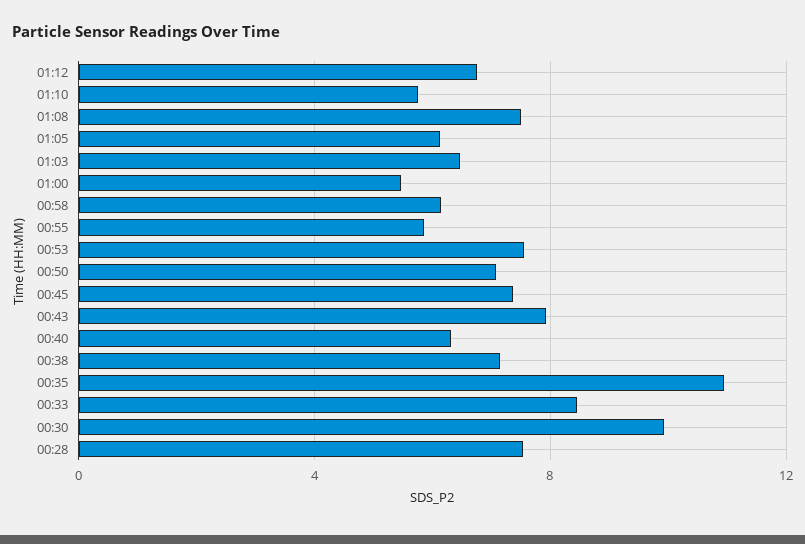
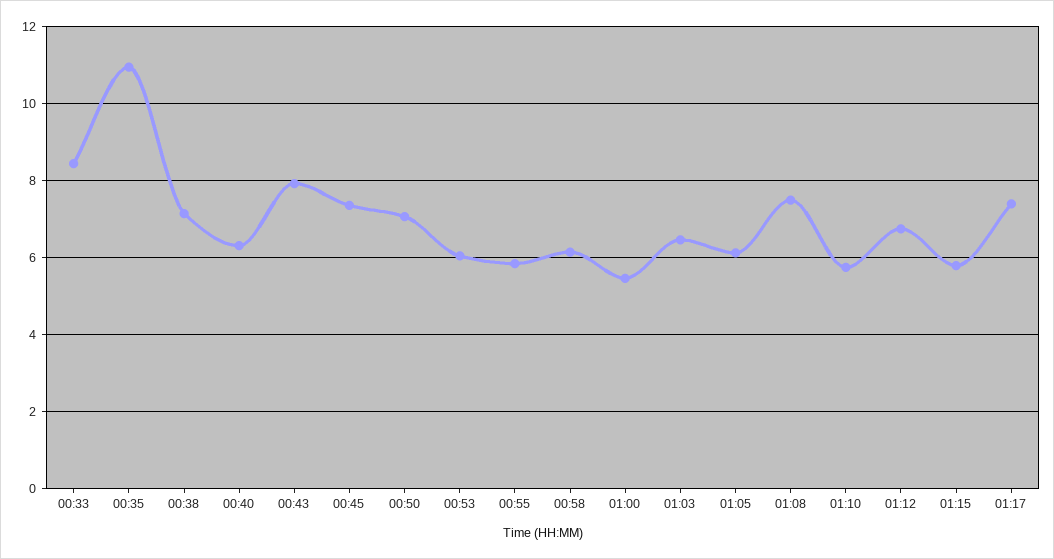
00:53: 7.5 -> 6
00:30: 10 -> none
00:28: 7.5 -> none
01:15: none -> 5.8
01:17: none -> 7.4

